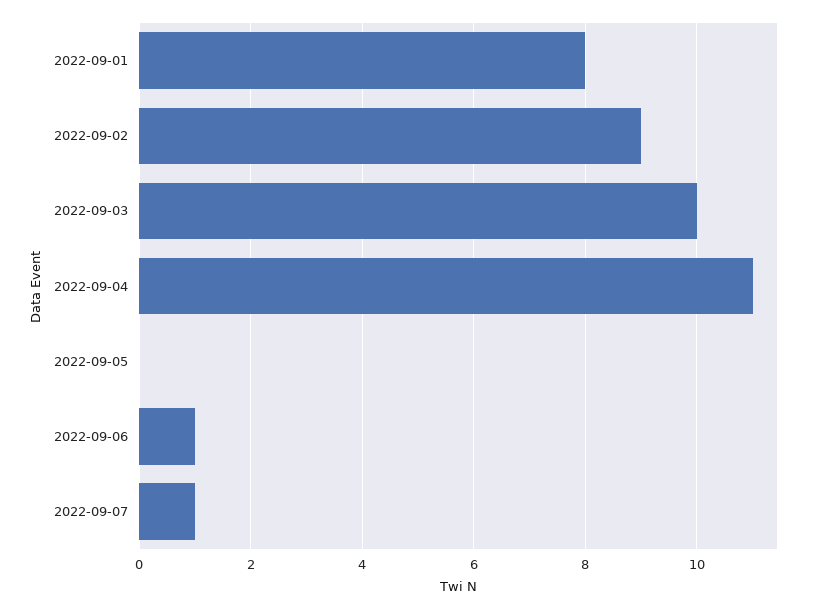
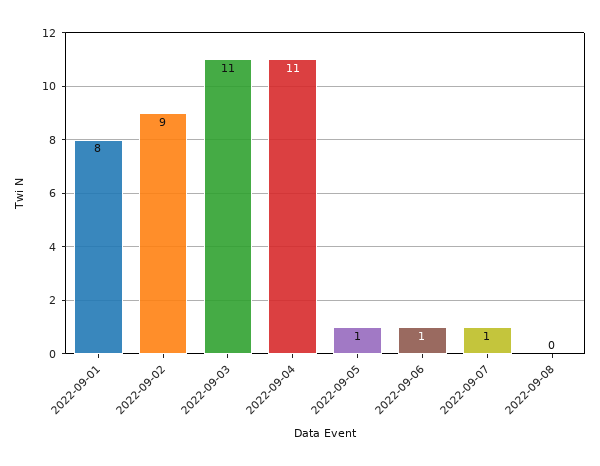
2022-09-03: 10 -> 11
2022-09-05: 0 -> 1
2022-09-08: none -> 0

